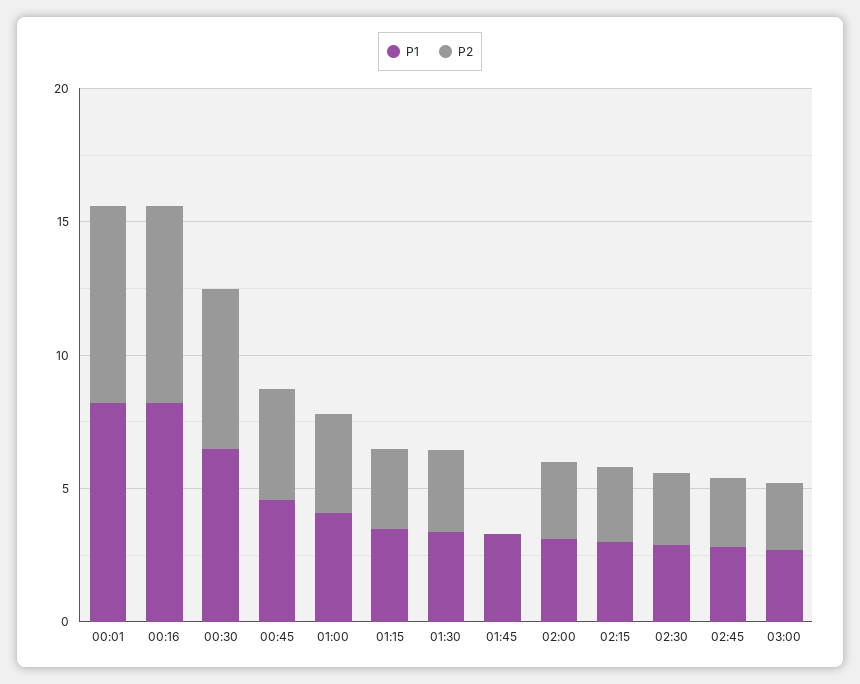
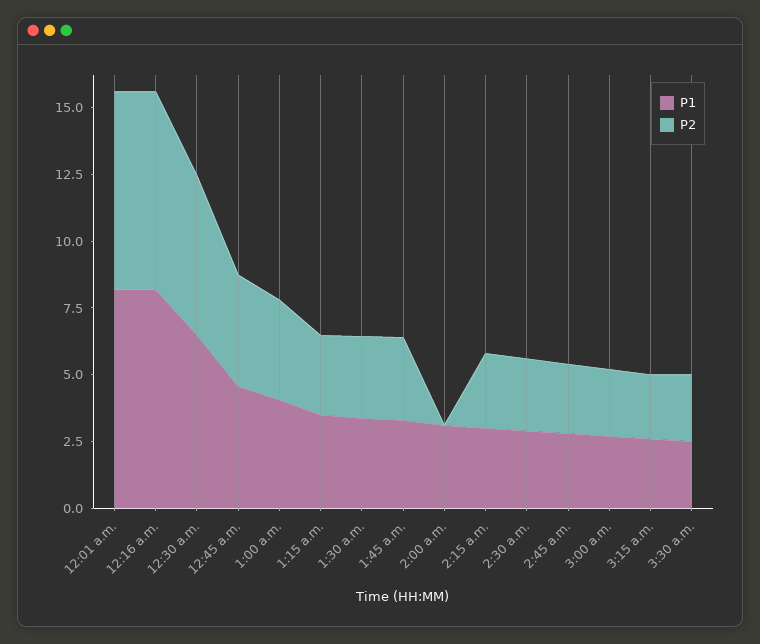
P2, 01:45: 0 -> 3
P2, 02:00: 3 -> 0
P1, 3:15 a.m.: none -> 2.5
P2, 3:15 a.m.: none -> 2.5
P1, 3:30 a.m.: none -> 2.5
P2, 3:30 a.m.: none -> 2.5

